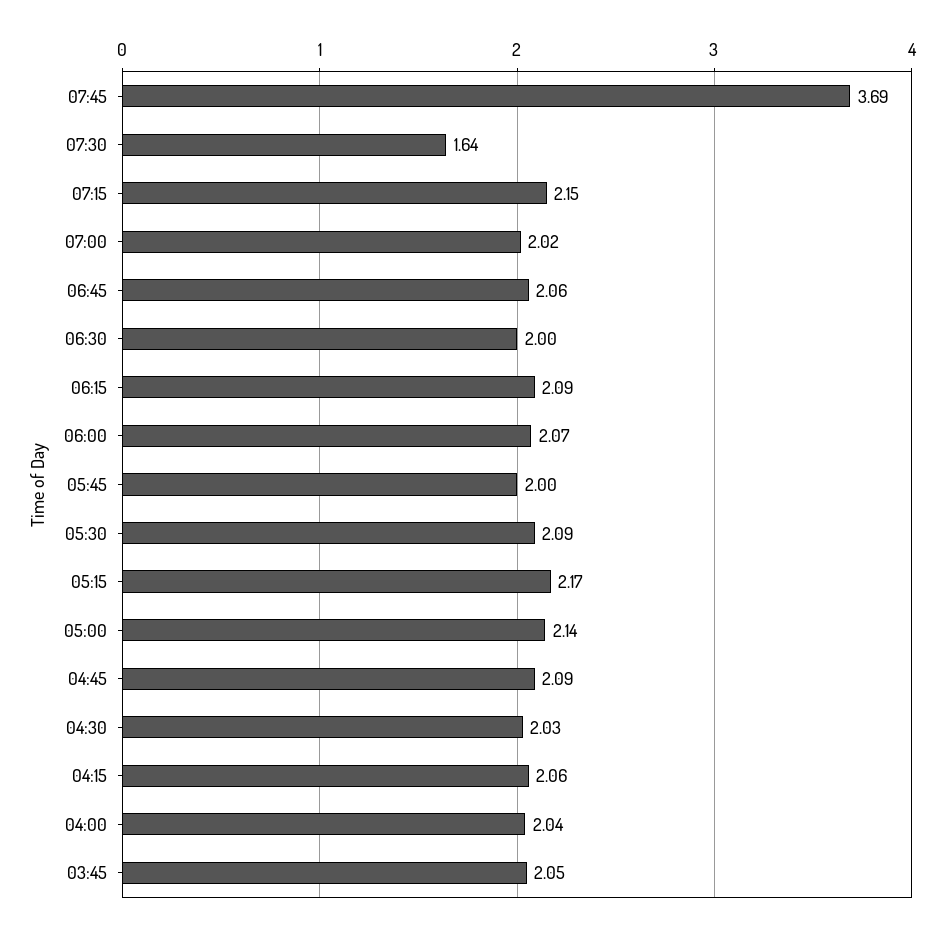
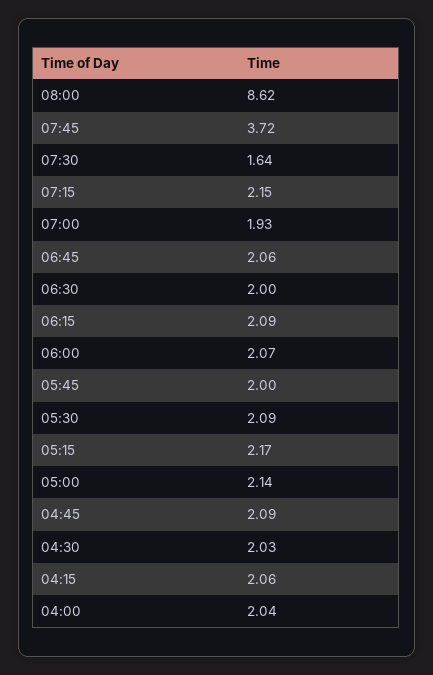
07:45: 3.69 -> 3.72
07:00: 2.02 -> 1.93
03:45: 2.05 -> none
08:00: none -> 8.62

